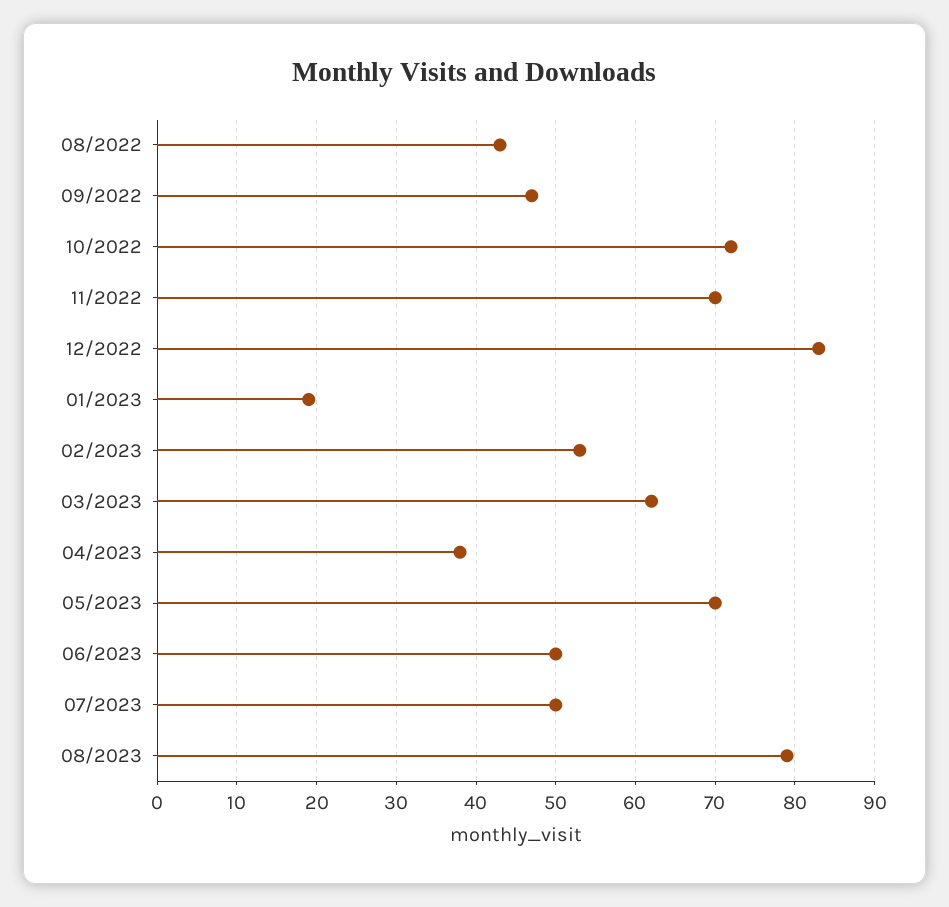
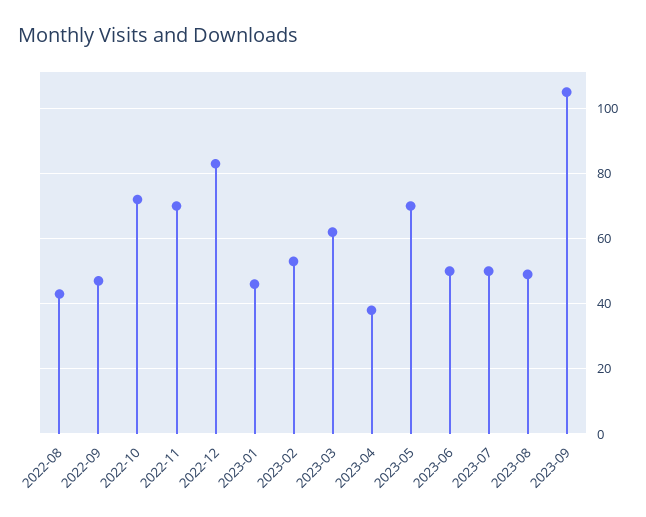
01/2023: 19 -> 45
08/2023: 79 -> 50
2023-09: none -> 105

